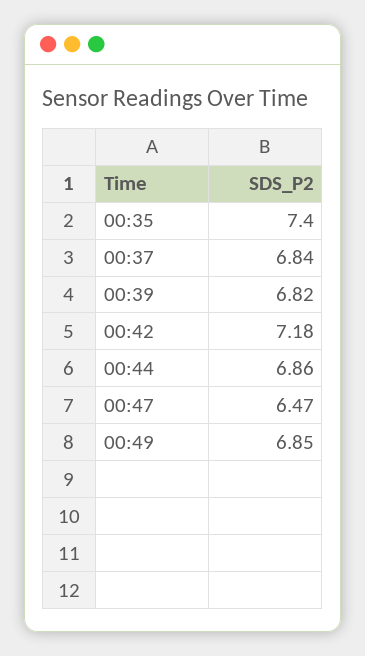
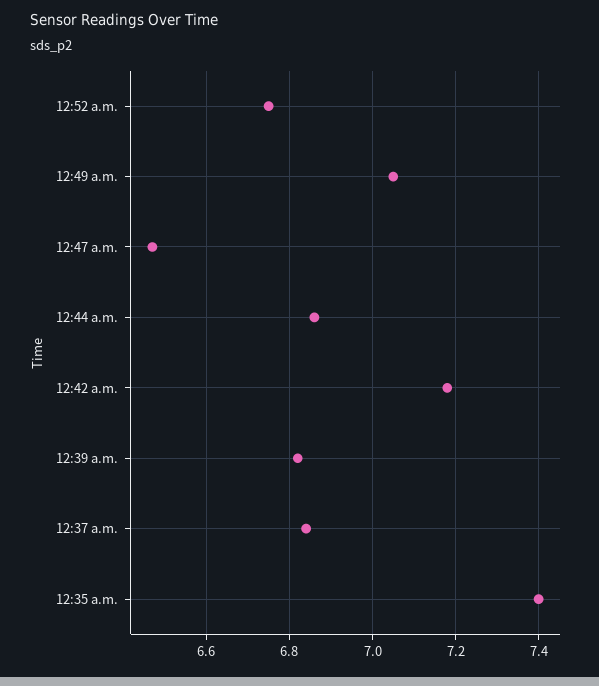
00:49: 6.85 -> 7.05
12:52 a.m.: none -> 6.75

